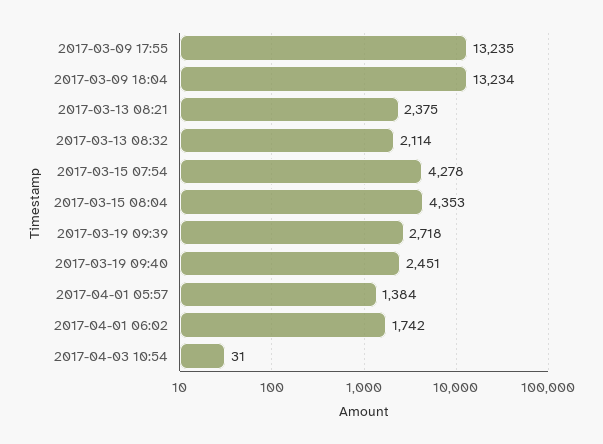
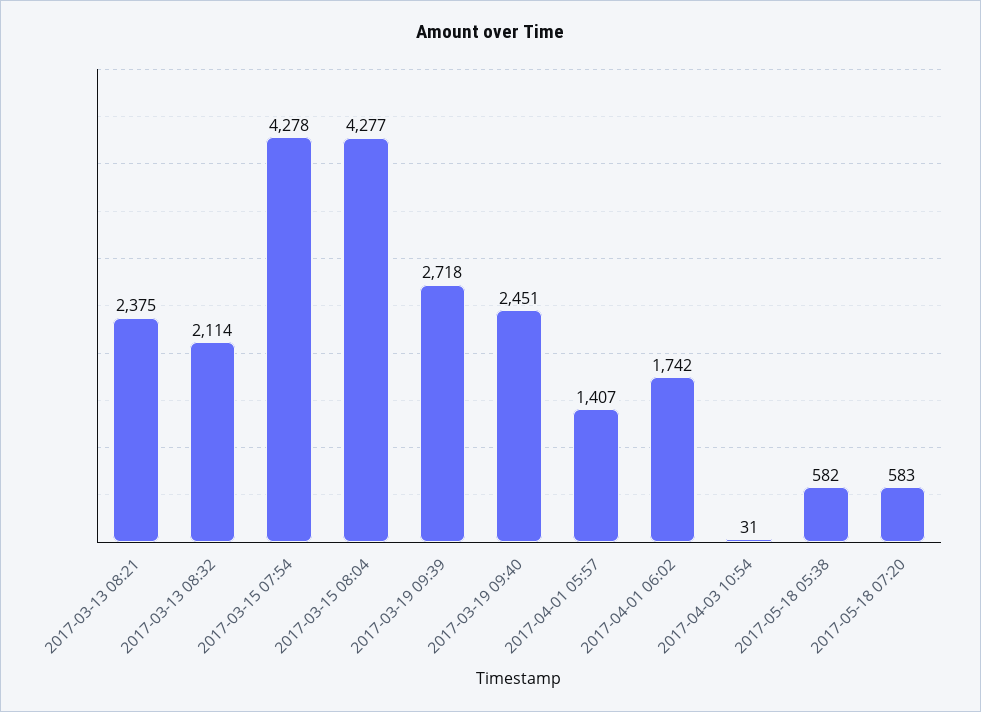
2017-03-09 17:55: 13235 -> none
2017-03-09 18:04: 13234 -> none
2017-03-15 08:04: 4353 -> 4277
2017-04-01 05:57: 1384 -> 1407
2017-05-18 05:38: none -> 582
2017-05-18 07:20: none -> 583

